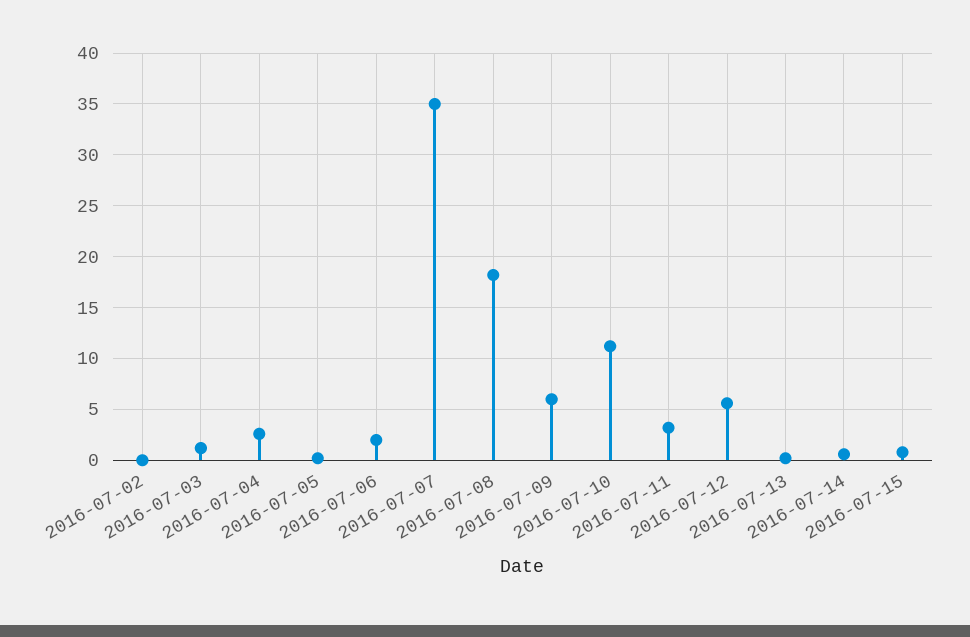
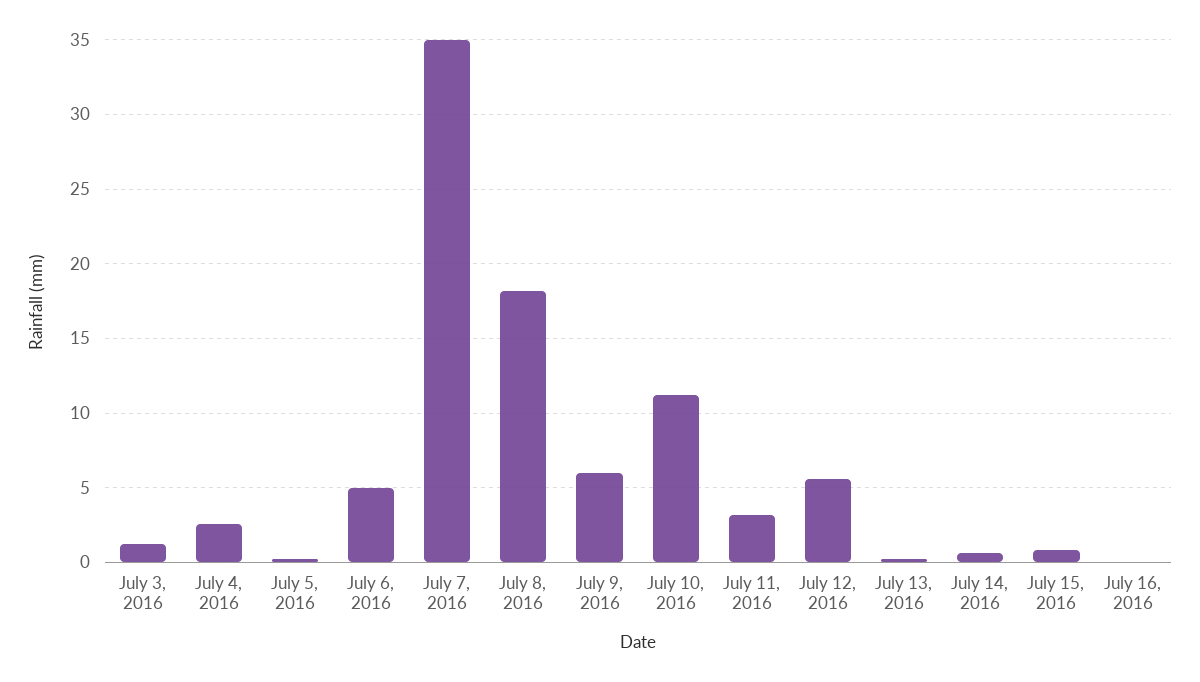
2016-07-02: 0 -> none
2016-07-06: 2 -> 5
July 16, 2016: none -> 0

